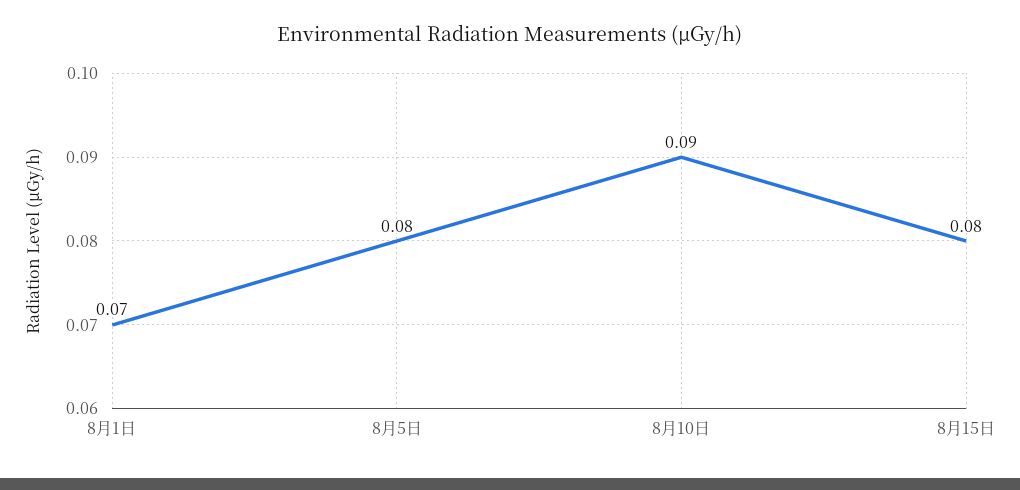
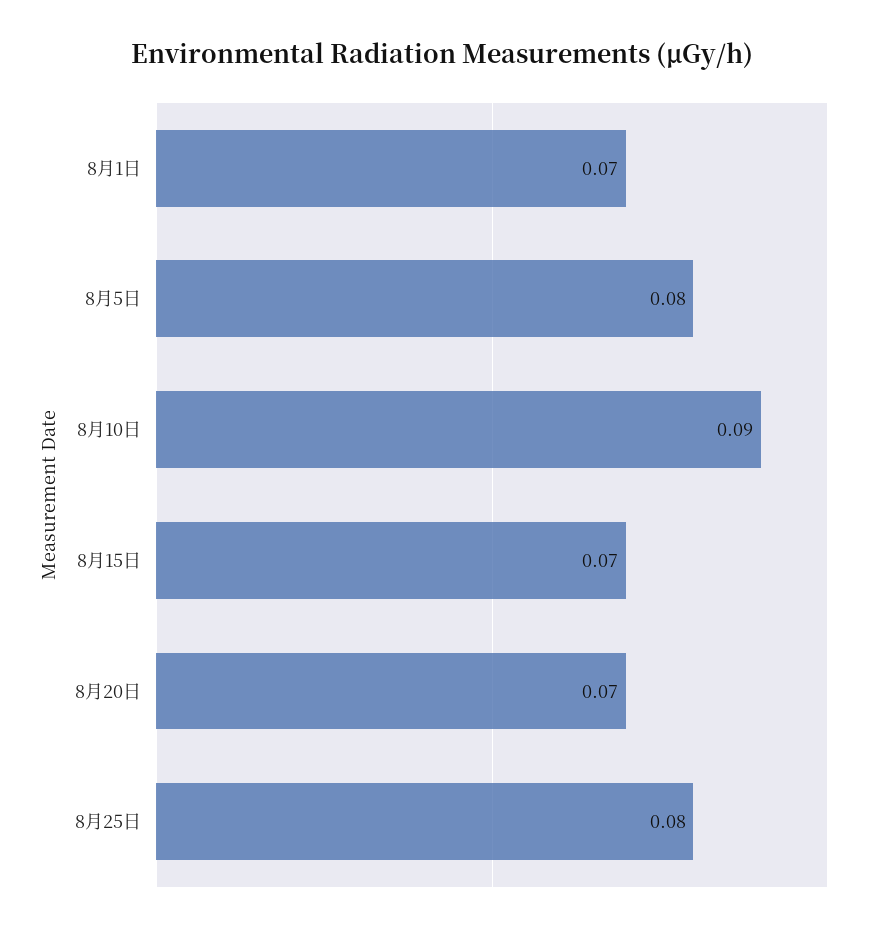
8月15日: 0.08 -> 0.07
8月20日: none -> 0.07
8月25日: none -> 0.08

